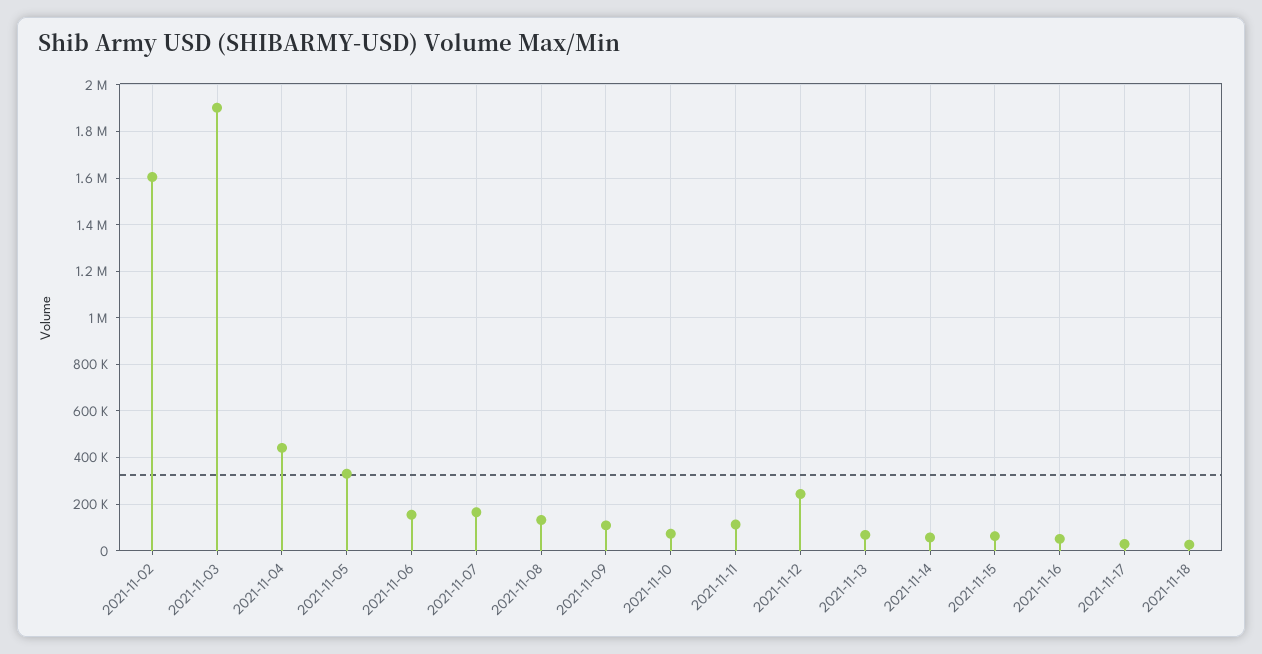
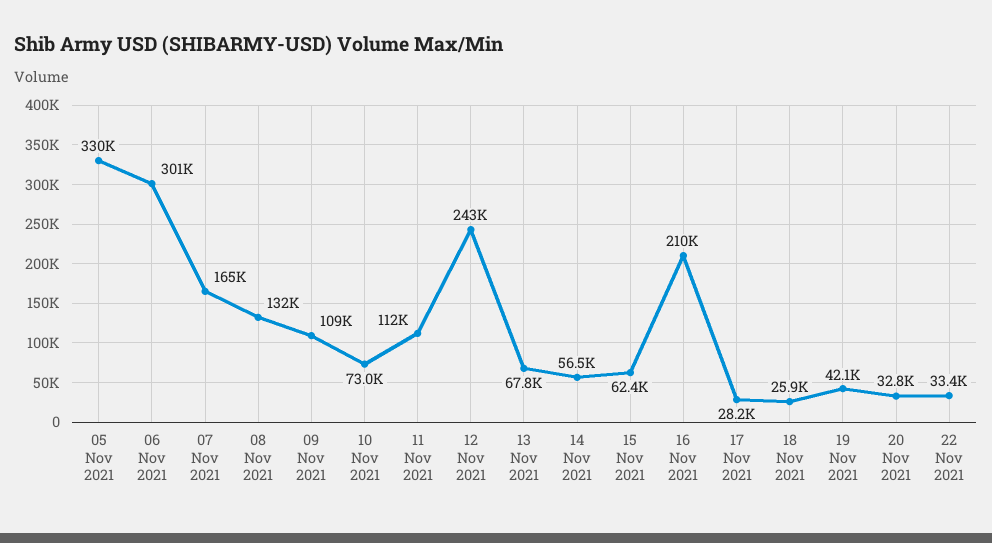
2021-11-02: 1600000 -> none
2021-11-03: 1900000 -> none
2021-11-04: 450000 -> none
2021-11-06: 150000 -> 301000
2021-11-16: 50000 -> 210000
19 Nov 2021: none -> 42100
20 Nov 2021: none -> 32800
22 Nov 2021: none -> 33400

